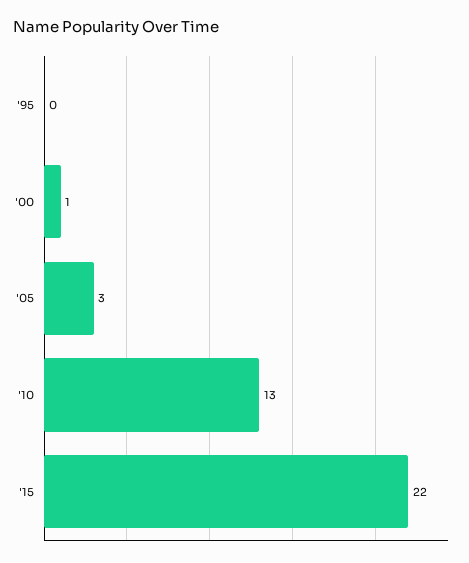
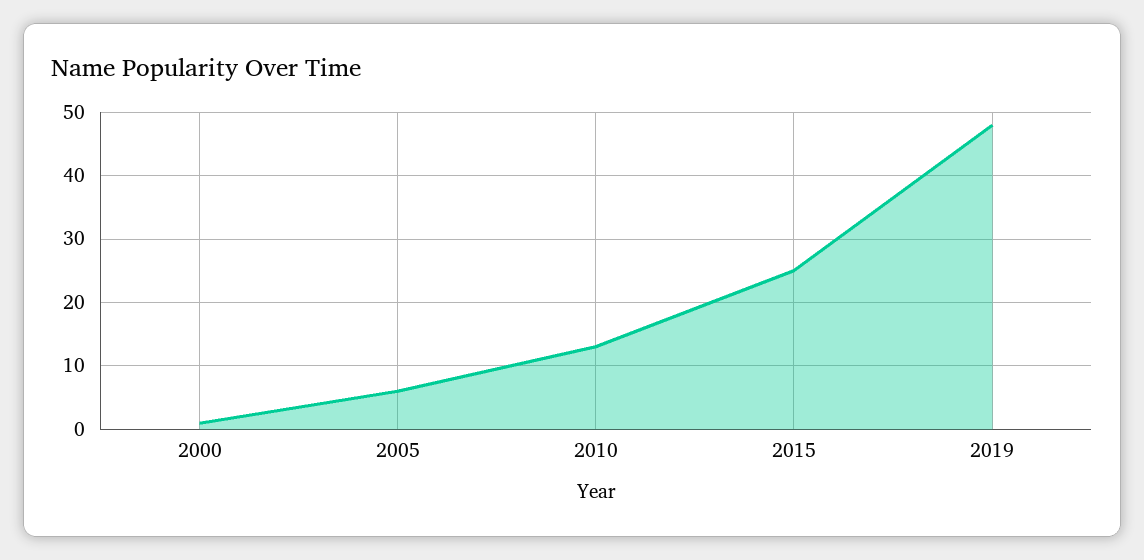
'95: 0 -> none
'05: 3 -> 6
'15: 22 -> 25
2019: none -> 48

